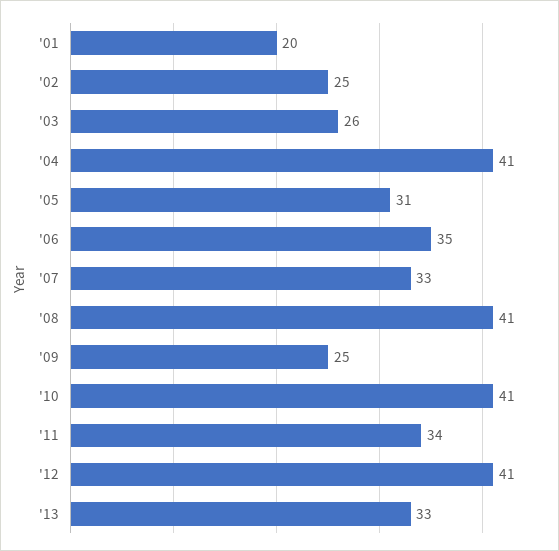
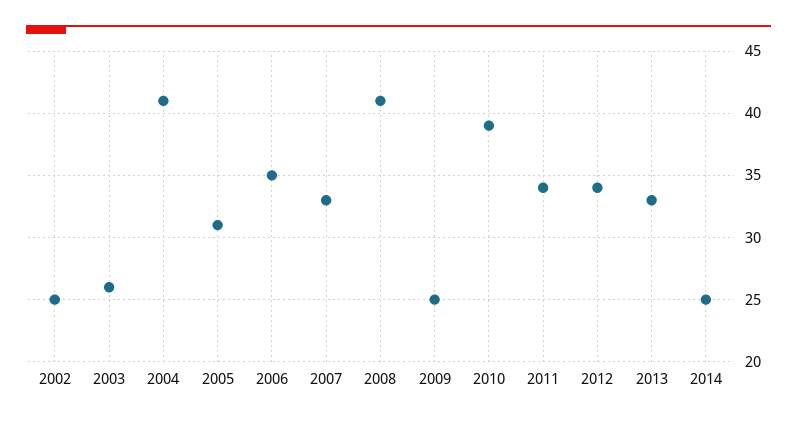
'01: 20 -> none
'10: 41 -> 39
'12: 41 -> 34
2014: none -> 25

